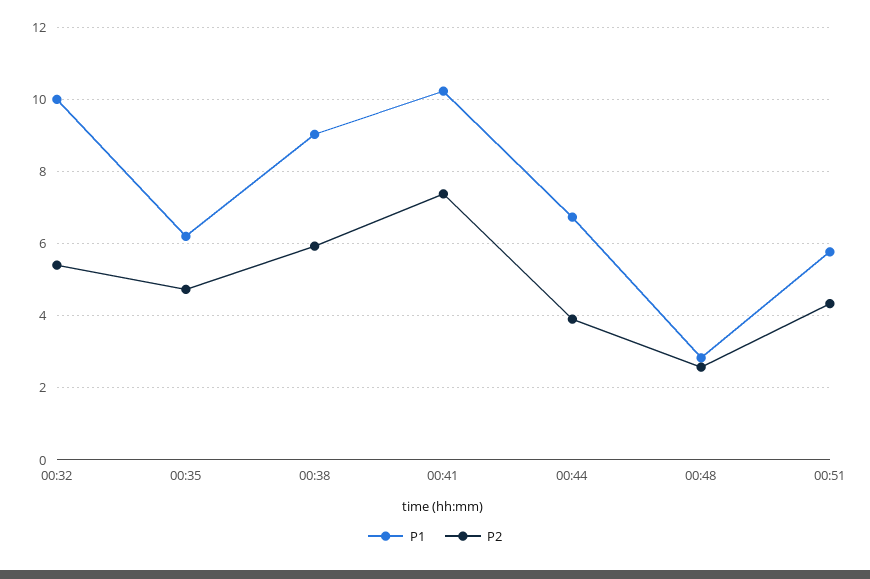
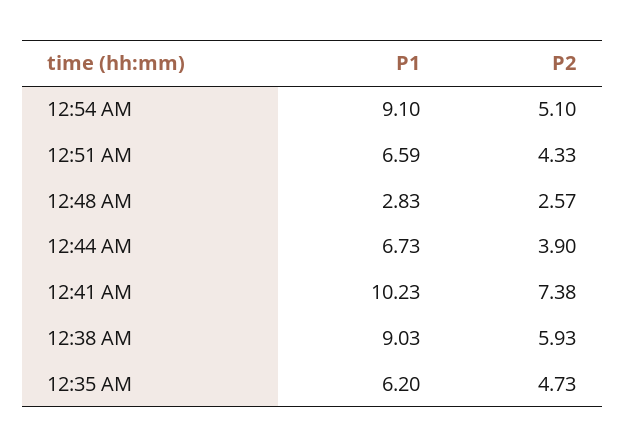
P1, 00:32: 10 -> none
P2, 00:32: 5.4 -> none
P1, 00:51: 5.8 -> 6.59
P1, 12:54 AM: none -> 9.1
P2, 12:54 AM: none -> 5.1

